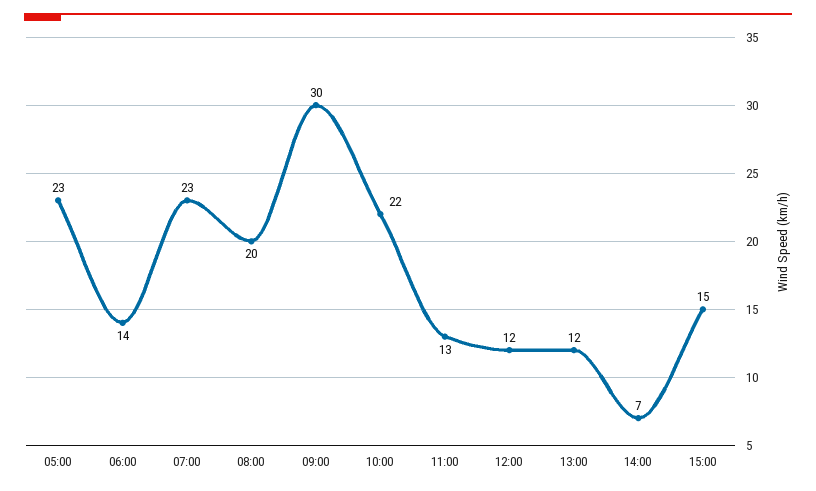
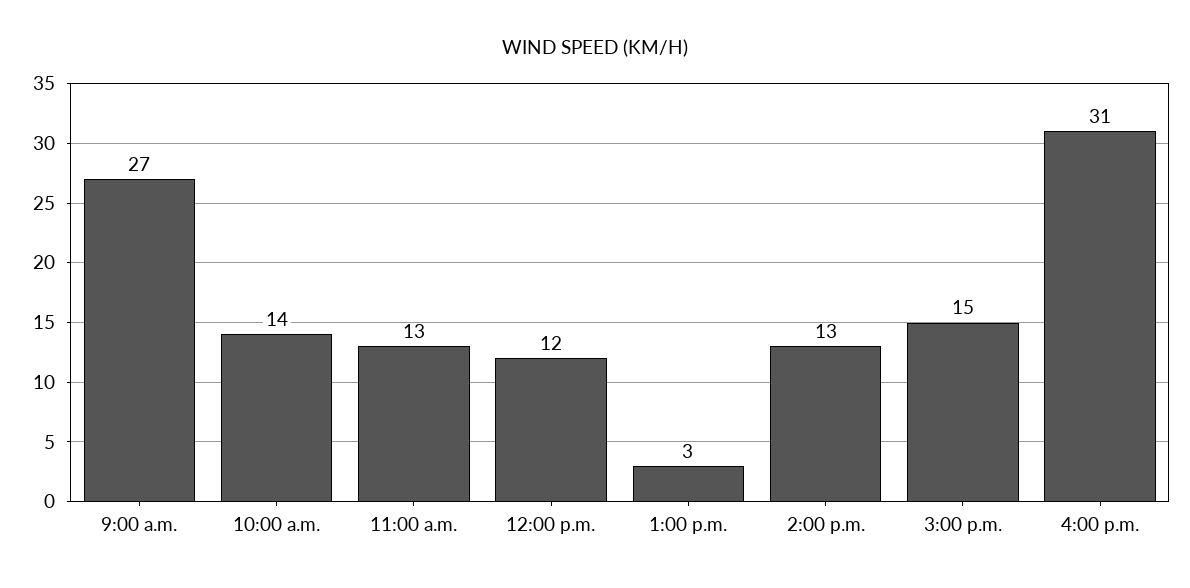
05:00: 23 -> none
06:00: 14 -> none
07:00: 23 -> none
08:00: 20 -> none
09:00: 30 -> 27
10:00: 22 -> 14
13:00: 12 -> 3
14:00: 7 -> 13
4:00 p.m.: none -> 31

